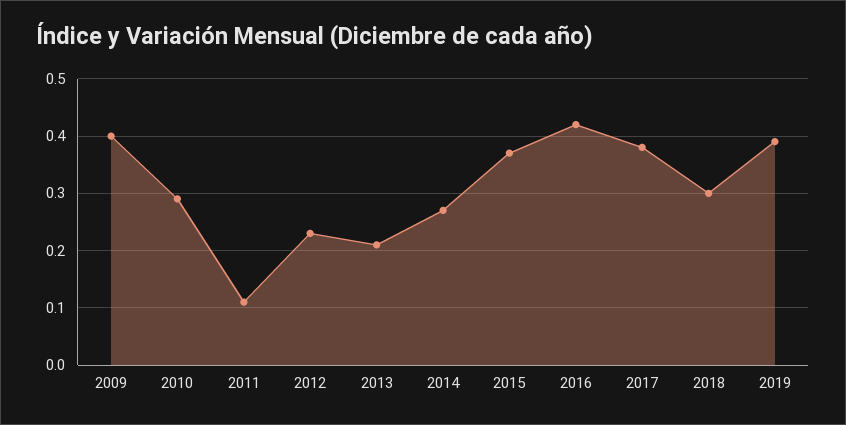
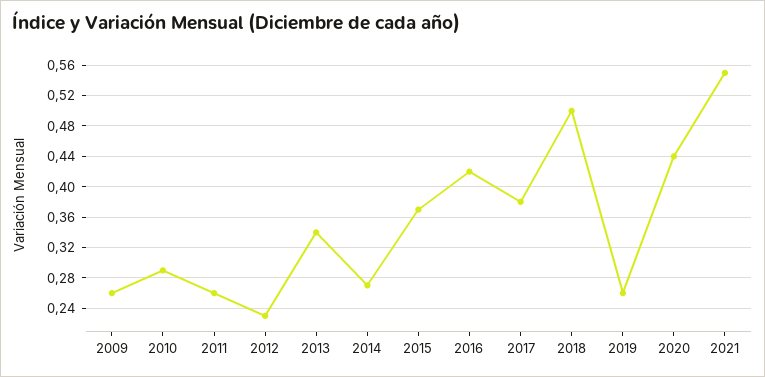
2009: 0.4 -> 0.26
2011: 0.1 -> 0.26
2013: 0.2 -> 0.34
2018: 0.3 -> 0.5
2019: 0.4 -> 0.26
2020: none -> 0.44
2021: none -> 0.55

